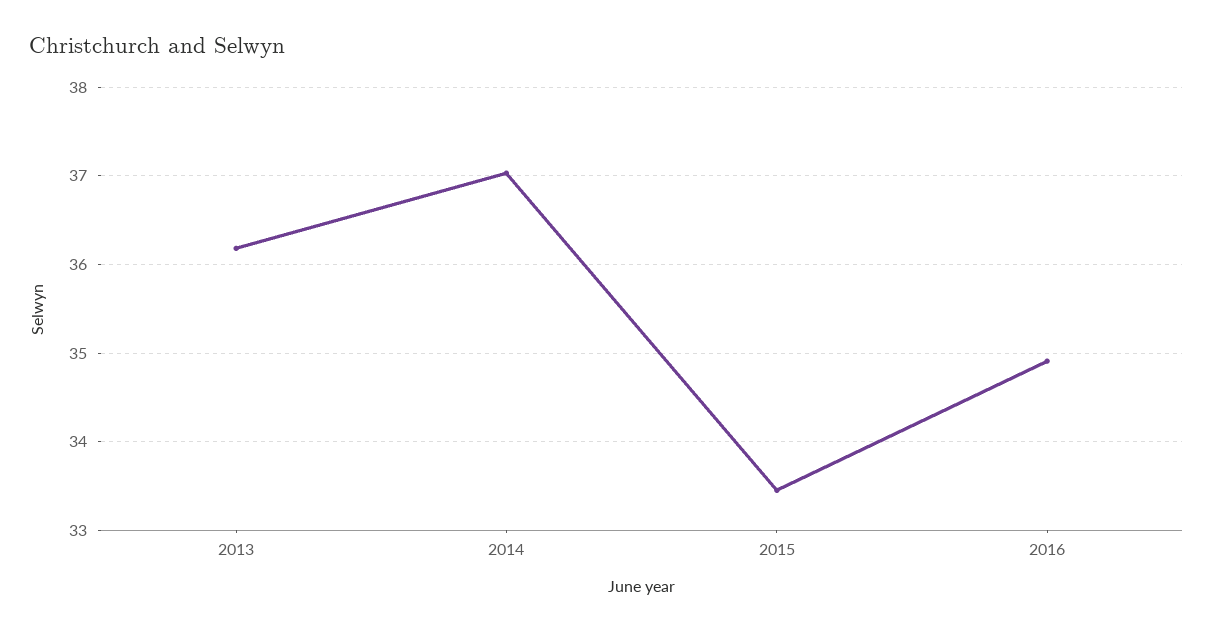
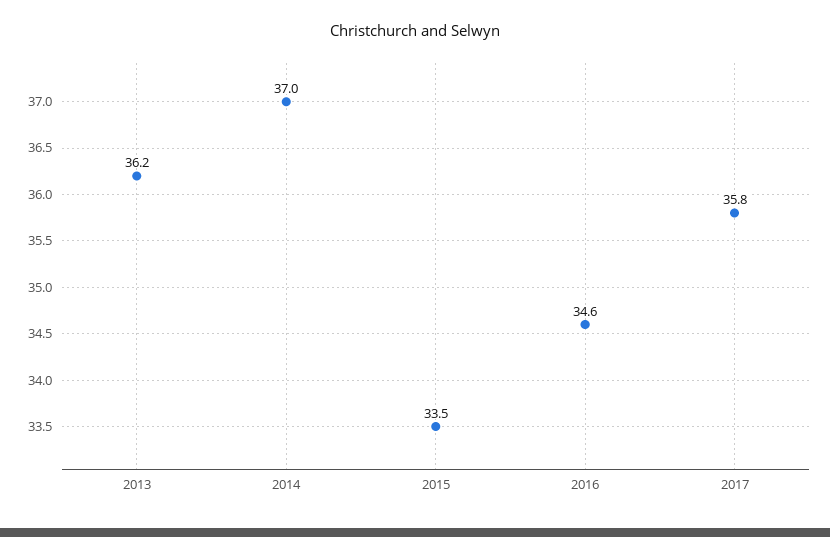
2016: 34.9 -> 34.6
2017: none -> 35.8

